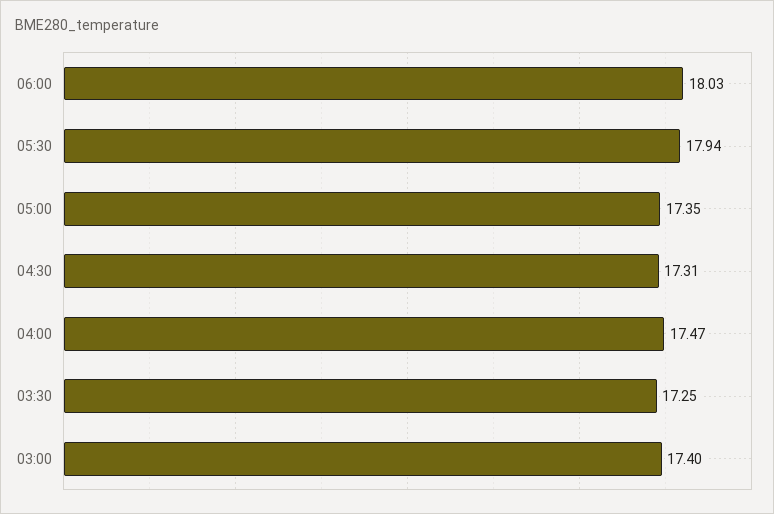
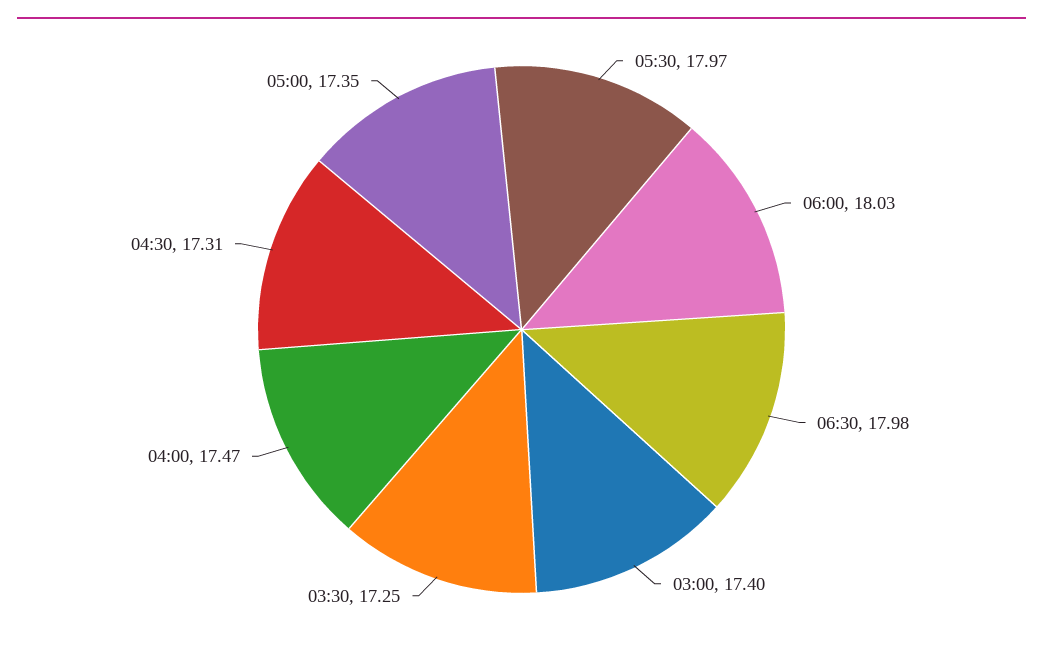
05:30: 17.94 -> 17.97
06:30: none -> 17.98

